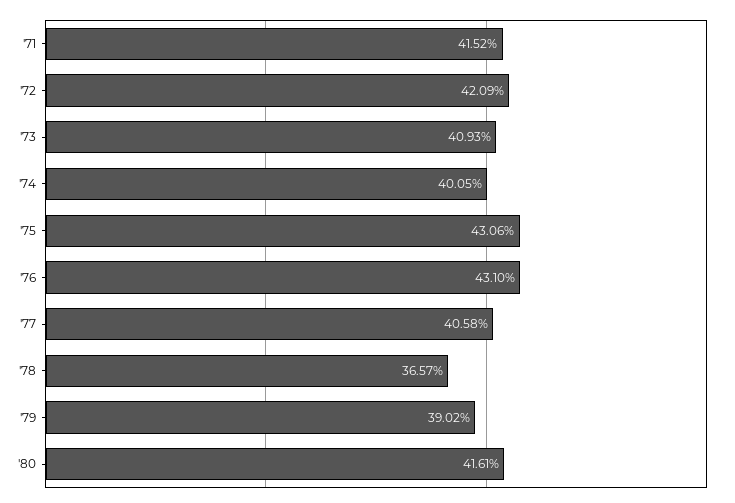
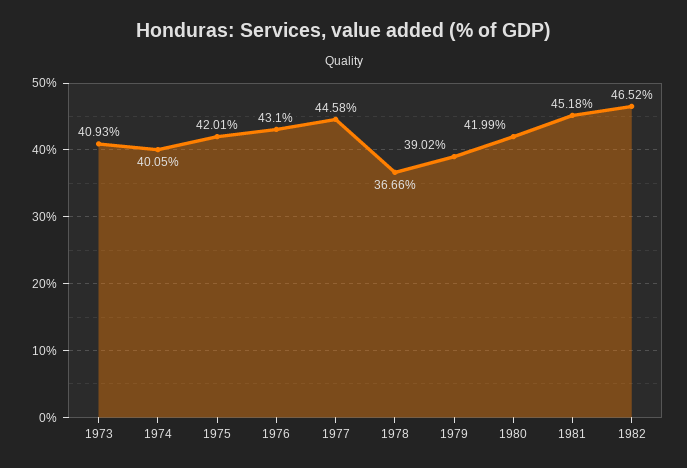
'71: 41.52 -> none
'72: 42.09 -> none
'75: 43.06 -> 42.01
'77: 40.58 -> 44.58
'78: 36.57 -> 36.66
'80: 41.61 -> 41.99
1981: none -> 45.18
1982: none -> 46.52

